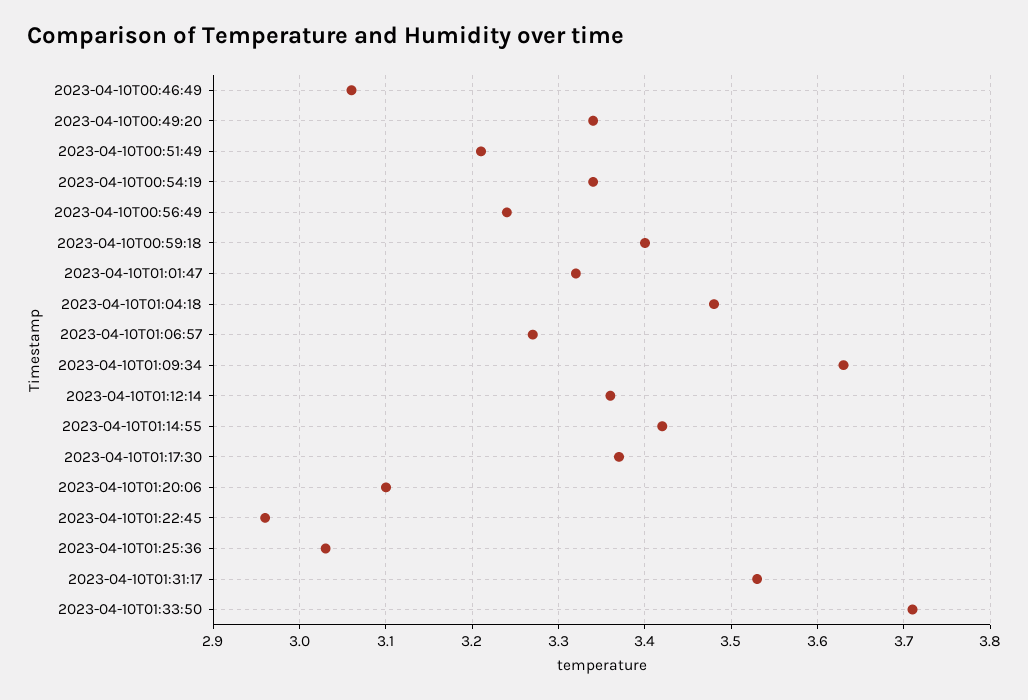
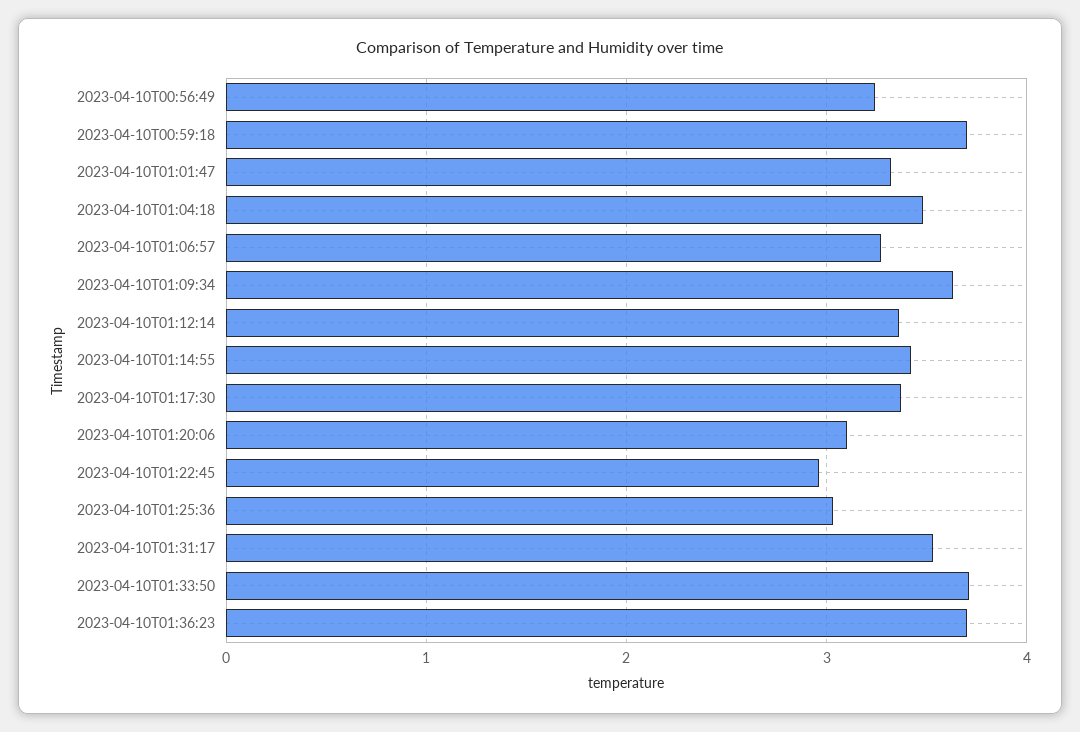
2023-04-10T00:46:49: 3.06 -> none
2023-04-10T00:49:20: 3.34 -> none
2023-04-10T00:51:49: 3.21 -> none
2023-04-10T00:54:19: 3.34 -> none
2023-04-10T00:59:18: 3.4 -> 3.7
2023-04-10T01:36:23: none -> 3.7

